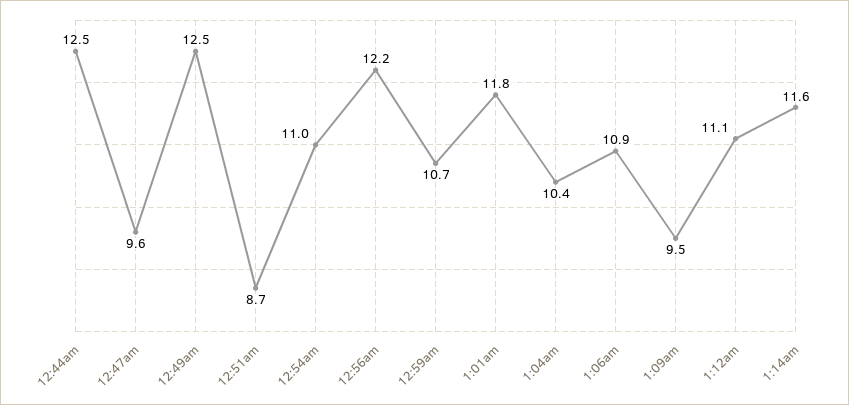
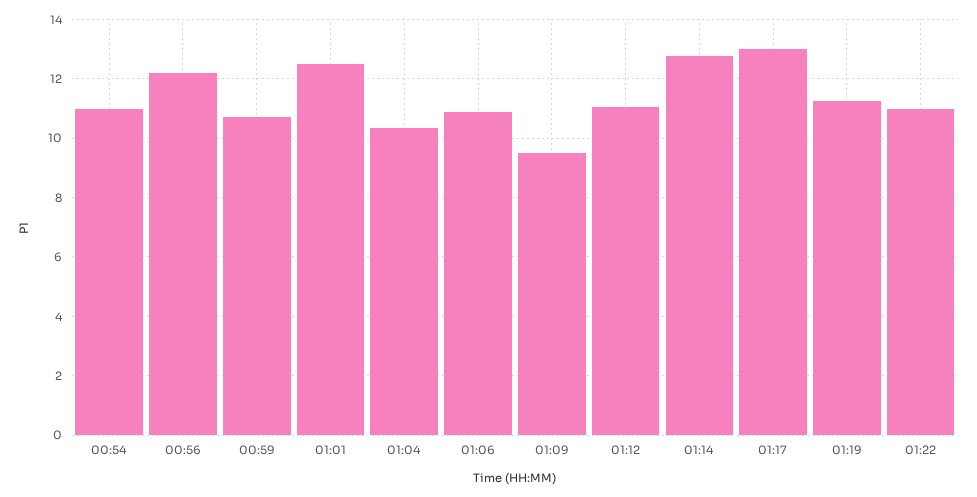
12:44am: 12.5 -> none
12:47am: 9.6 -> none
12:49am: 12.5 -> none
12:51am: 8.7 -> none
1:01am: 11.8 -> 12.5
1:14am: 11.6 -> 12.75
01:17: none -> 13
01:19: none -> 11.25
01:22: none -> 11

